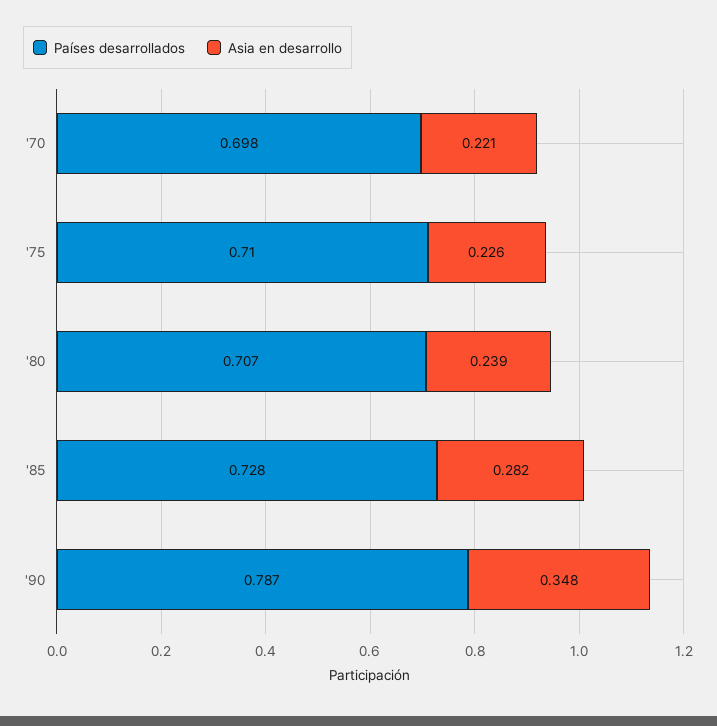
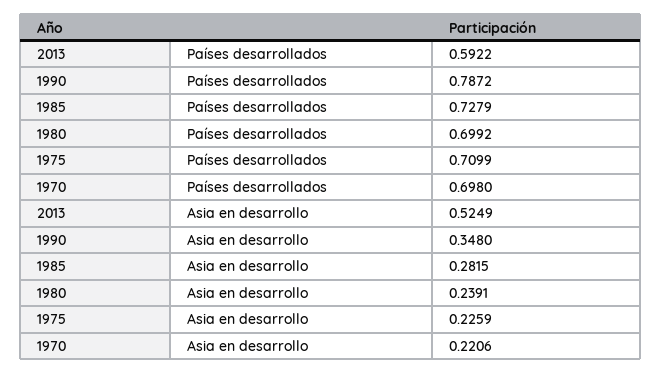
Países desarrollados, '80: 0.707 -> 0.6992
Países desarrollados, 2013: none -> 0.5922
Asia en desarrollo, 2013: none -> 0.5249

